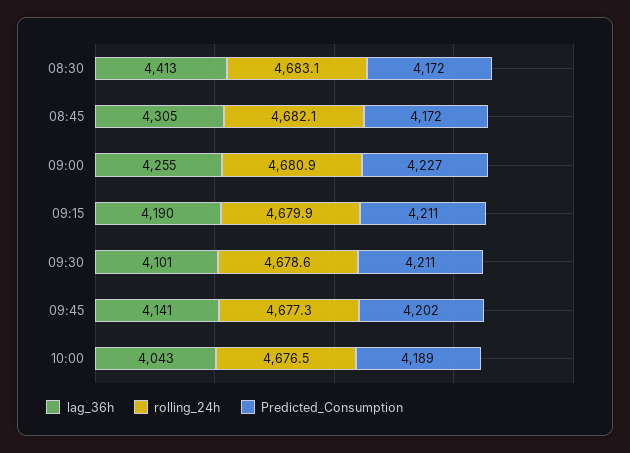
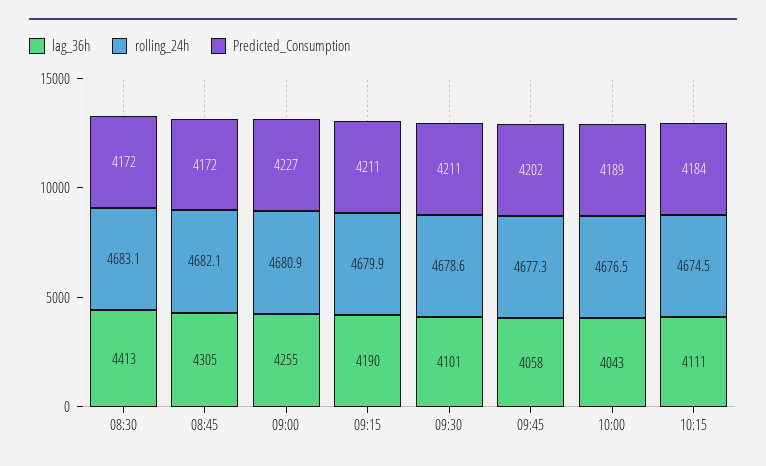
lag_36h, 09:45: 4141 -> 4058
lag_36h, 10:15: none -> 4111
rolling_24h, 10:15: none -> 4674.5
Predicted_Consumption, 10:15: none -> 4184

